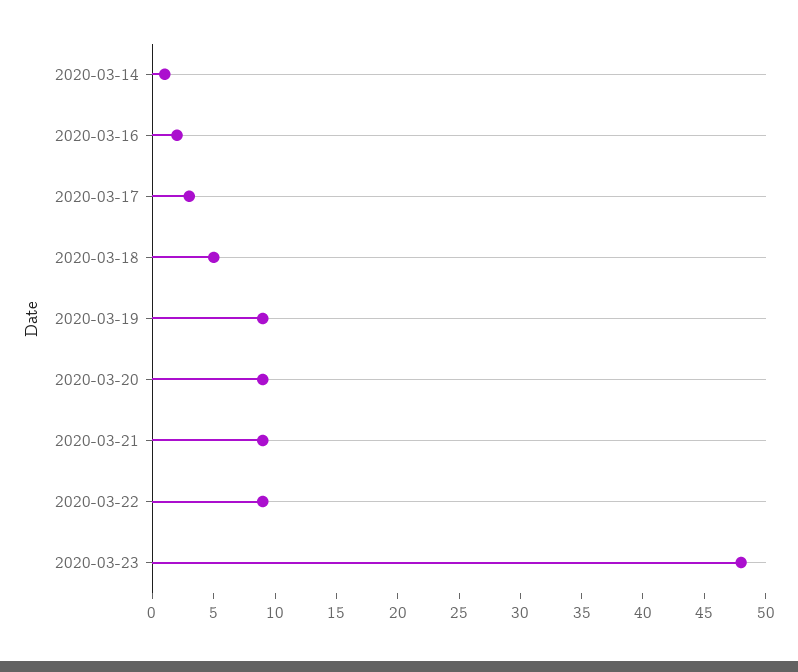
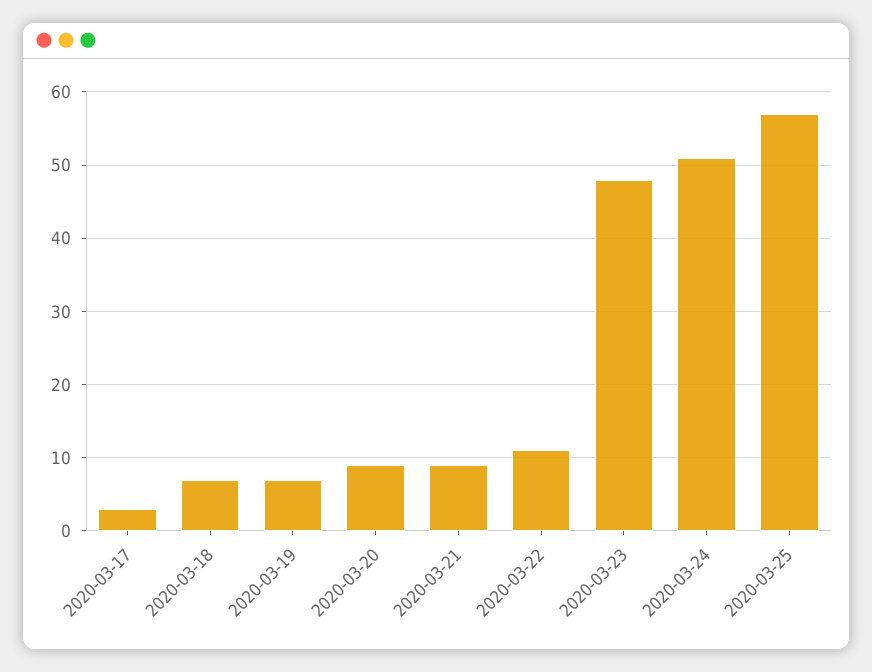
2020-03-14: 1 -> none
2020-03-16: 2 -> none
2020-03-18: 5 -> 7
2020-03-19: 9 -> 7
2020-03-22: 9 -> 11
2020-03-24: none -> 51
2020-03-25: none -> 57

